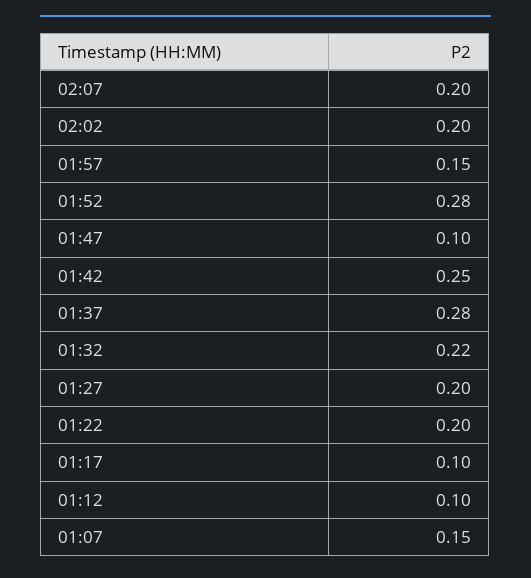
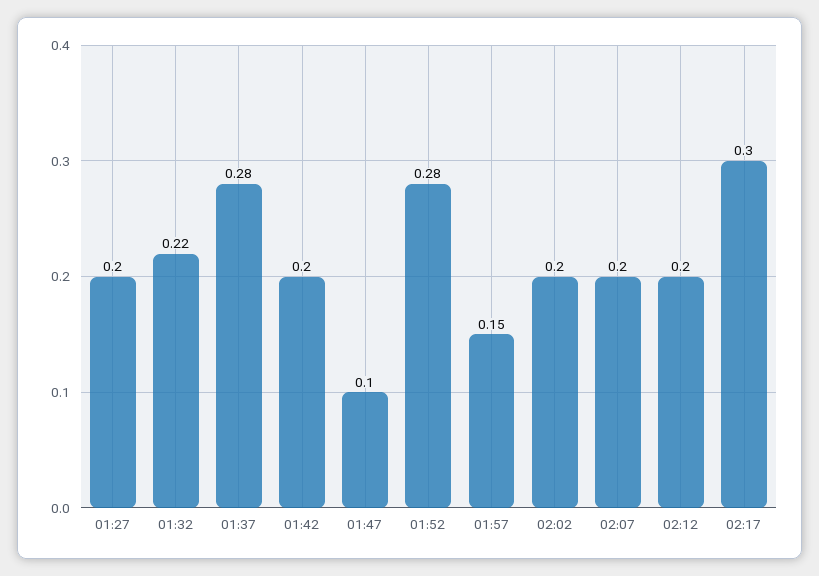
01:42: 0.25 -> 0.2
01:22: 0.2 -> none
01:17: 0.1 -> none
01:12: 0.1 -> none
01:07: 0.15 -> none
02:12: none -> 0.2
02:17: none -> 0.3

